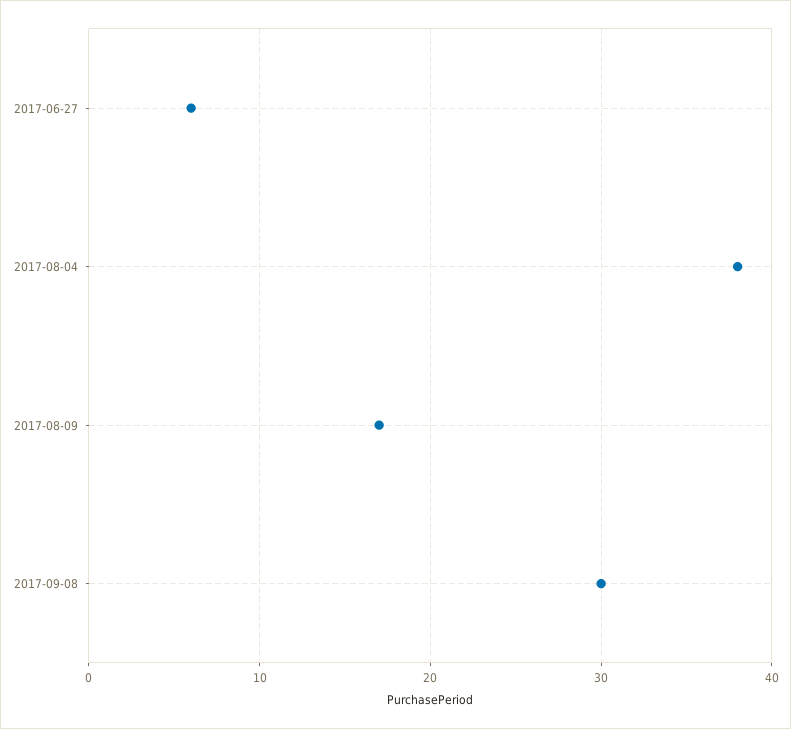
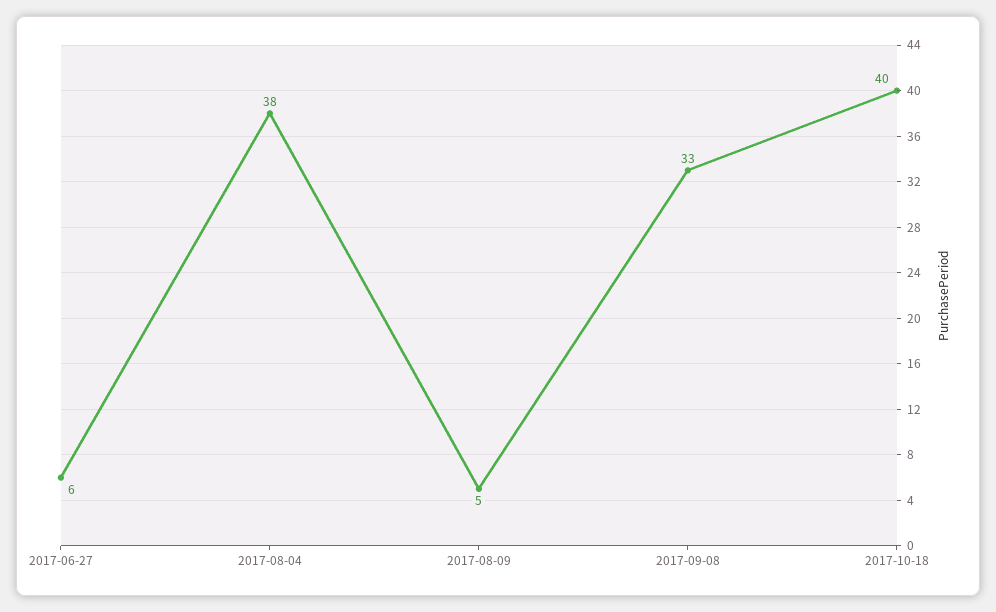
2017-08-09: 17 -> 5
2017-09-08: 30 -> 33
2017-10-18: none -> 40

